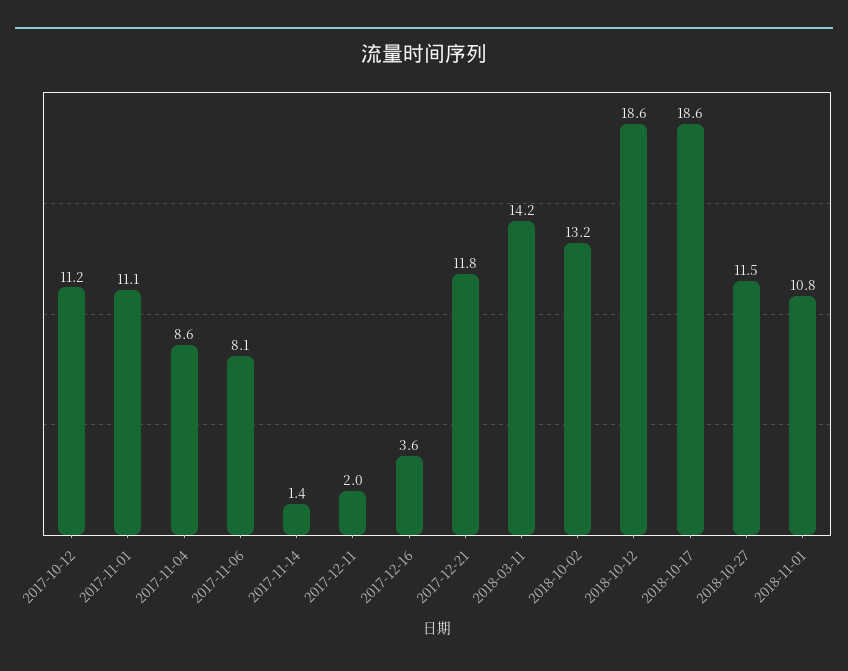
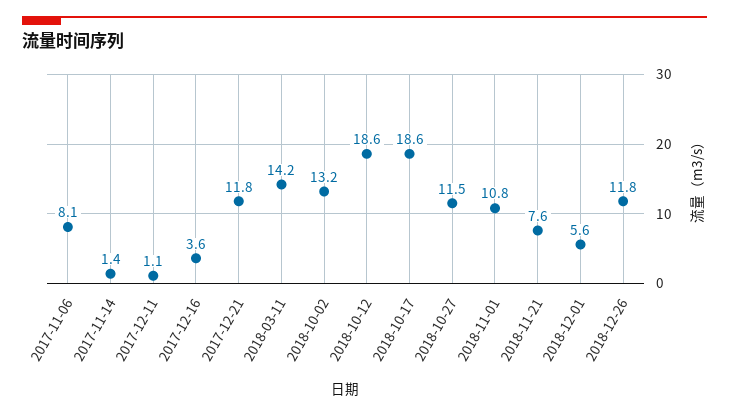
2017-10-12: 11.2 -> none
2017-11-01: 11.1 -> none
2017-11-04: 8.6 -> none
2017-12-11: 2 -> 1.1
2018-11-21: none -> 7.6
2018-12-01: none -> 5.6
2018-12-26: none -> 11.8

